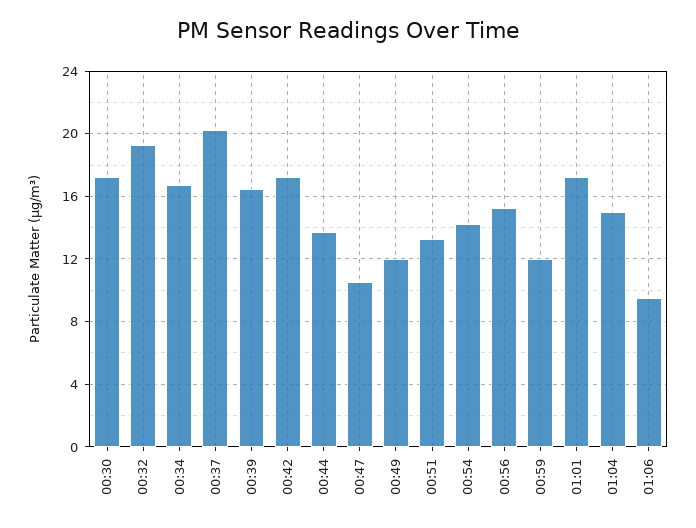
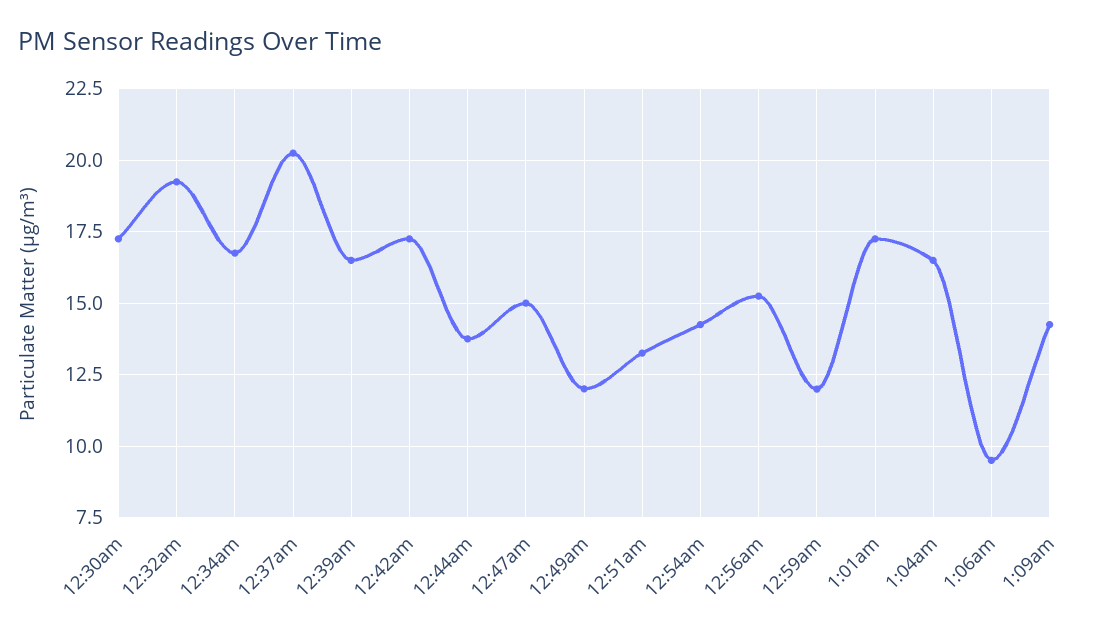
00:47: 10.5 -> 15
01:04: 15 -> 16.5
1:09am: none -> 14.25

